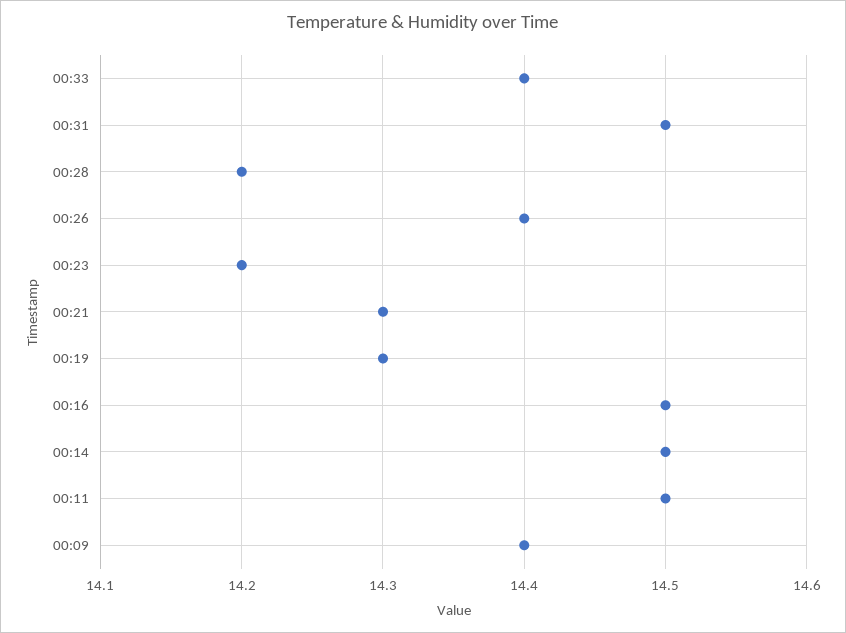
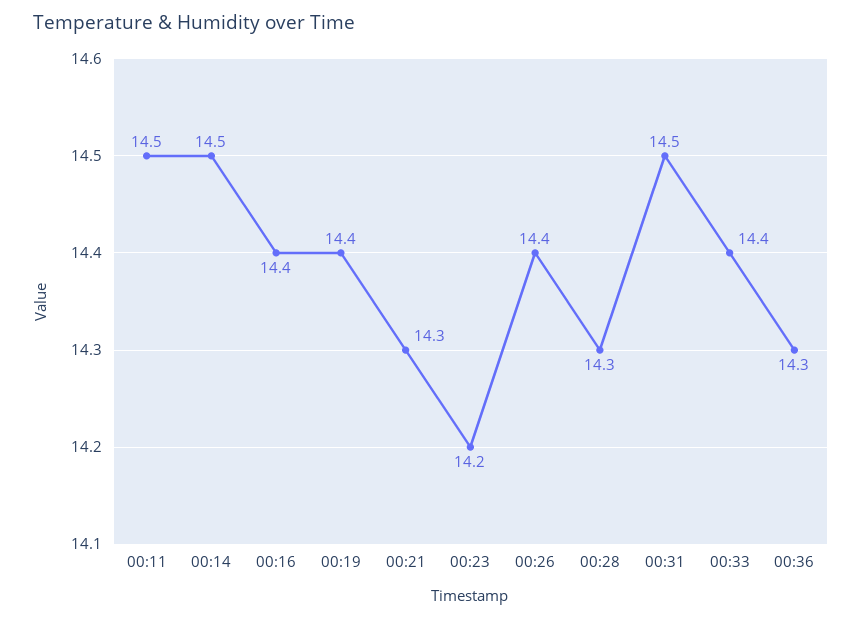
00:28: 14.2 -> 14.3
00:19: 14.3 -> 14.4
00:16: 14.5 -> 14.4
00:09: 14.4 -> none
00:36: none -> 14.3

